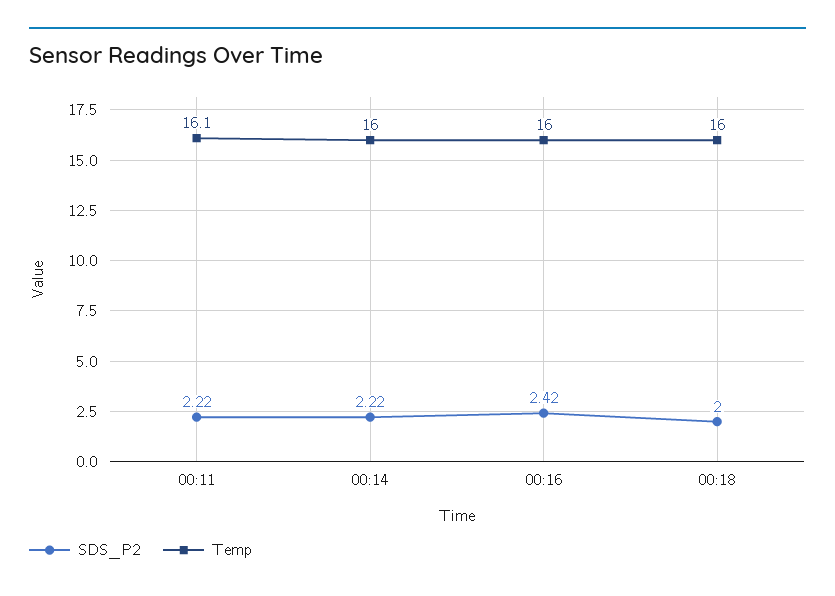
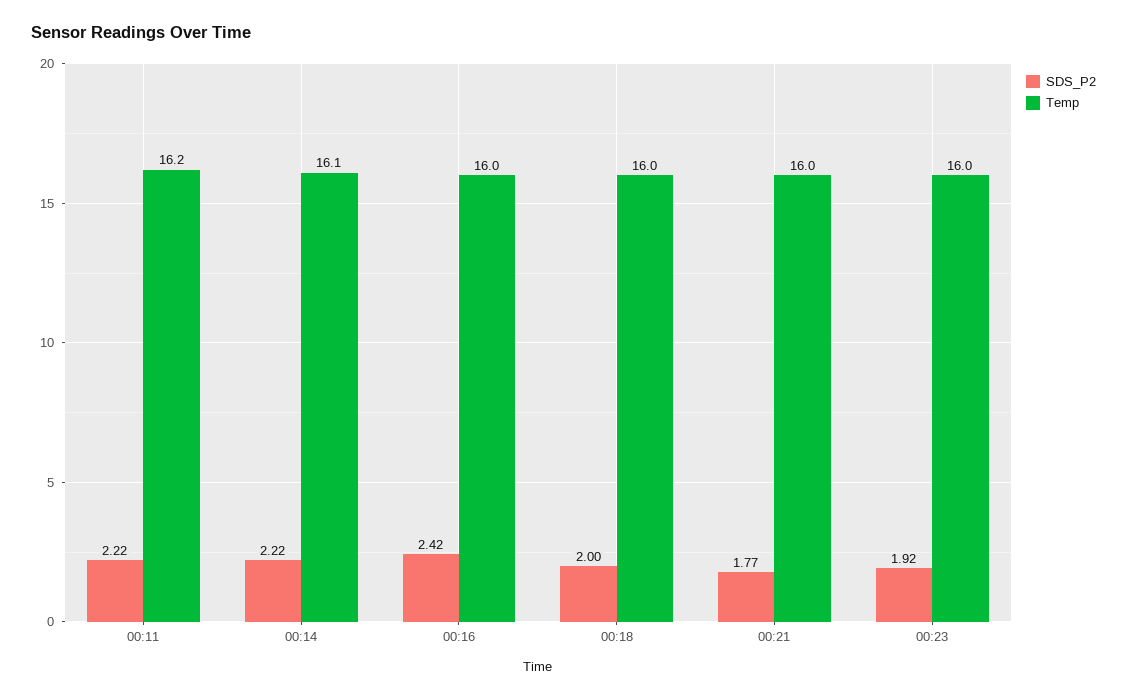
Temp, 00:11: 16.1 -> 16.2
Temp, 00:14: 16 -> 16.1
SDS_P2, 00:21: none -> 1.77
Temp, 00:21: none -> 16
SDS_P2, 00:23: none -> 1.92
Temp, 00:23: none -> 16

